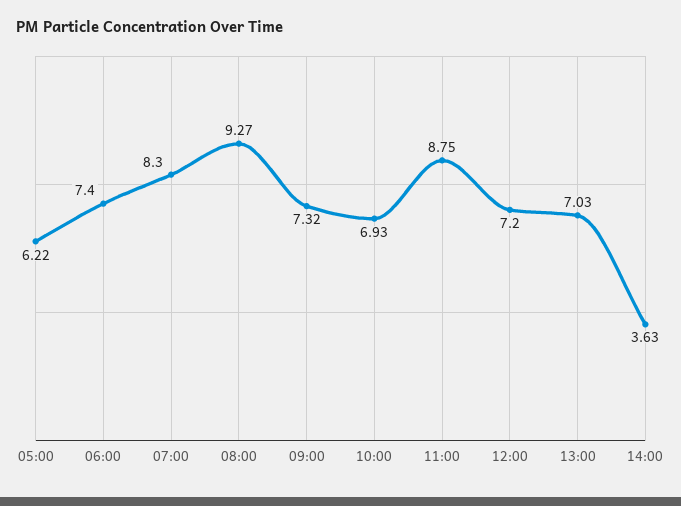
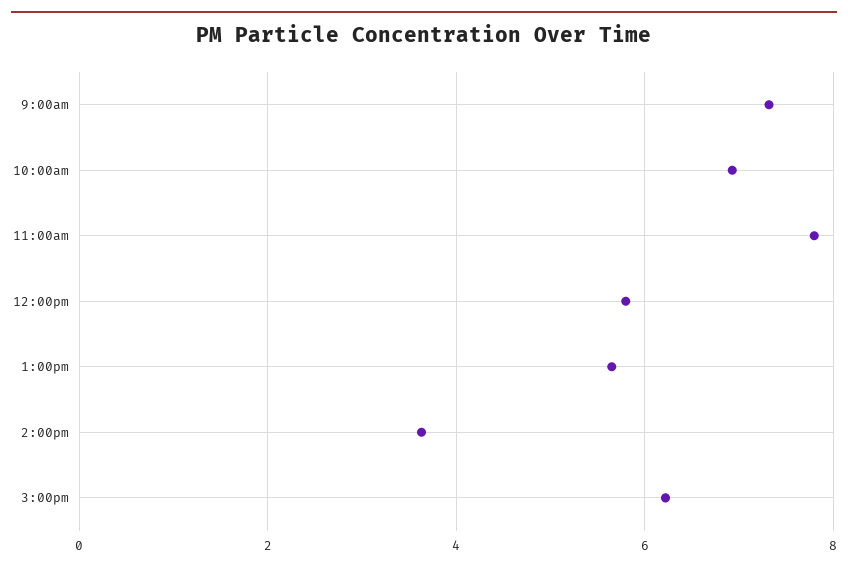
05:00: 6.22 -> none
06:00: 7.4 -> none
07:00: 8.3 -> none
08:00: 9.27 -> none
11:00: 8.75 -> 7.8
12:00: 7.2 -> 5.8
13:00: 7.03 -> 5.6
3:00pm: none -> 6.2

